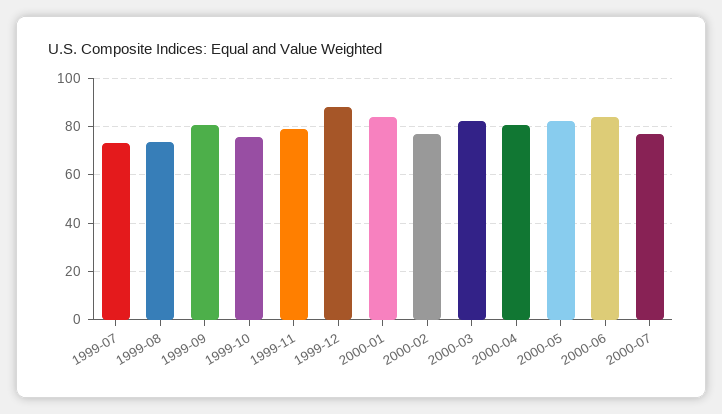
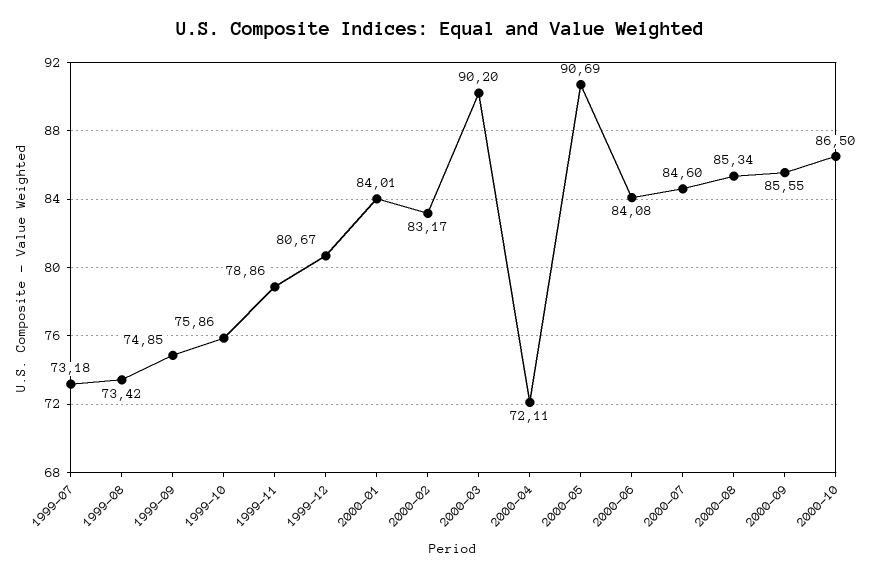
1999-09: 80 -> 74.85
1999-12: 87.5 -> 80.67
2000-02: 77.5 -> 83.17
2000-03: 82.5 -> 90.2
2000-04: 80 -> 72.11
2000-05: 82.5 -> 90.69
2000-07: 77.5 -> 84.6
2000-08: none -> 85.34
2000-09: none -> 85.55
2000-10: none -> 86.5

